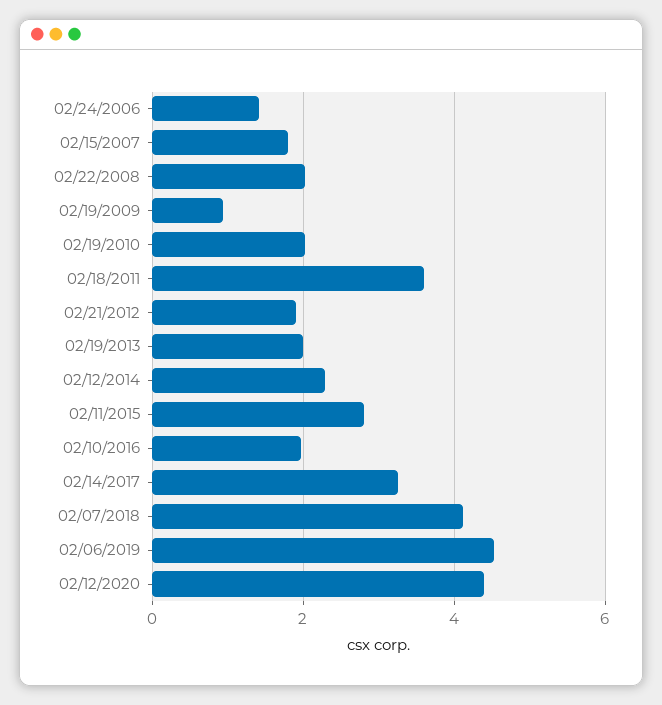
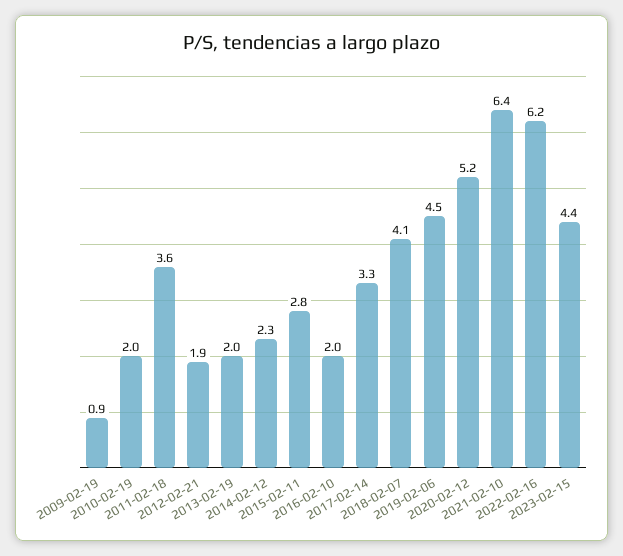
02/24/2006: 1.4 -> none
02/15/2007: 1.8 -> none
02/22/2008: 2 -> none
02/12/2020: 4.4 -> 5.2
2021-02-10: none -> 6.4
2022-02-16: none -> 6.2
2023-02-15: none -> 4.4

